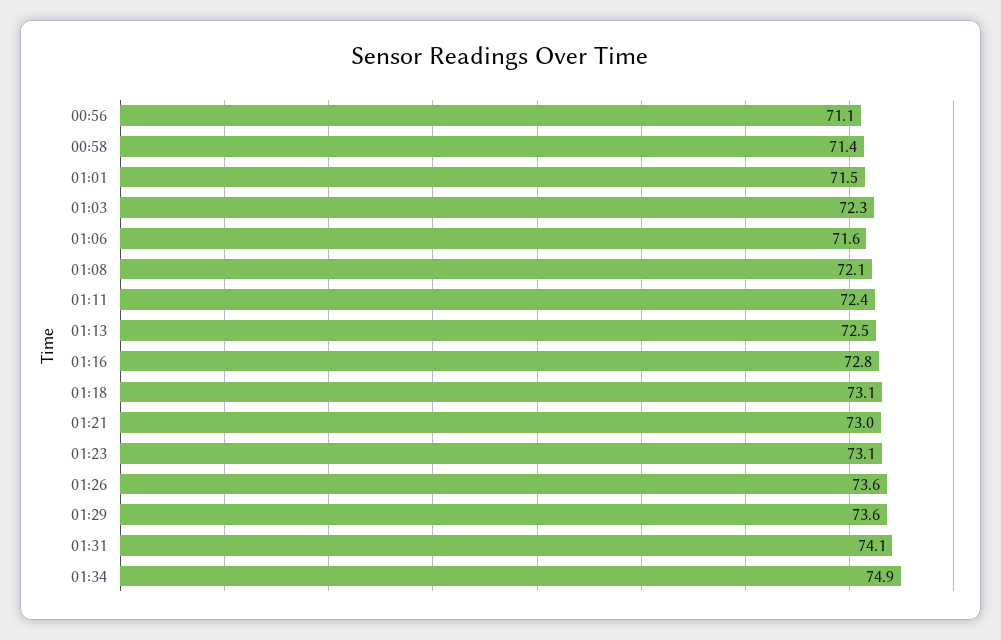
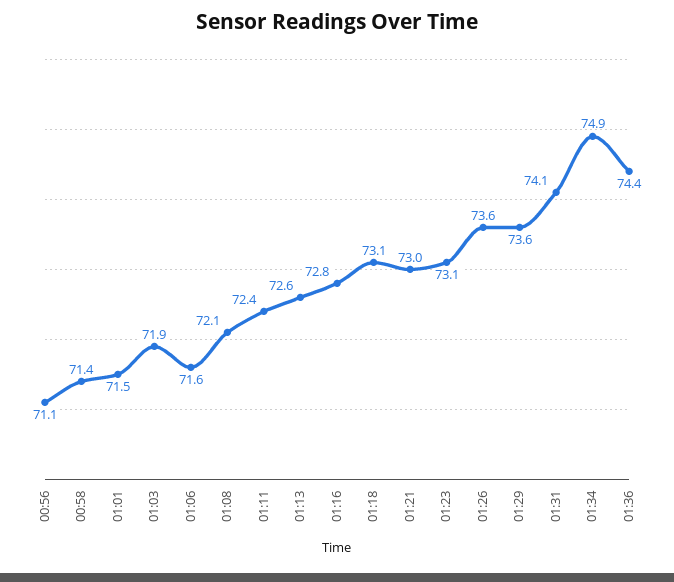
01:03: 72.3 -> 71.9
01:13: 72.5 -> 72.6
01:36: none -> 74.4

